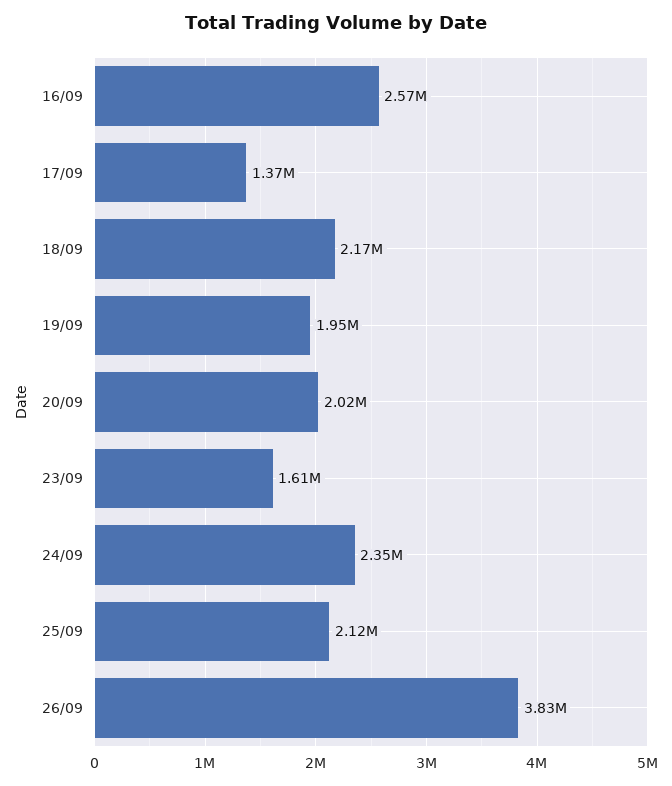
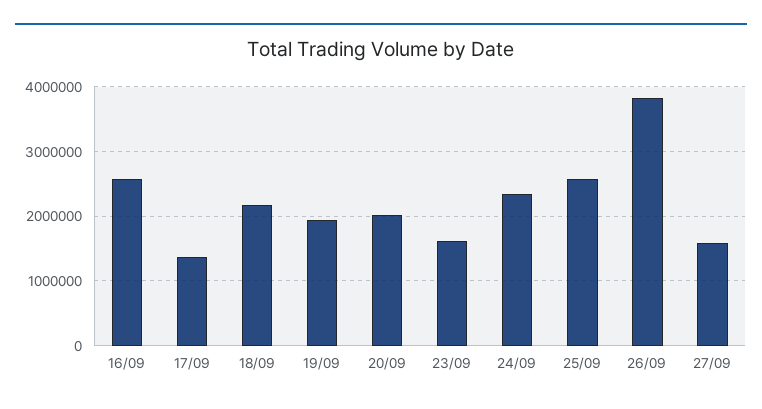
25/09: 2120000 -> 2600000
27/09: none -> 1600000

